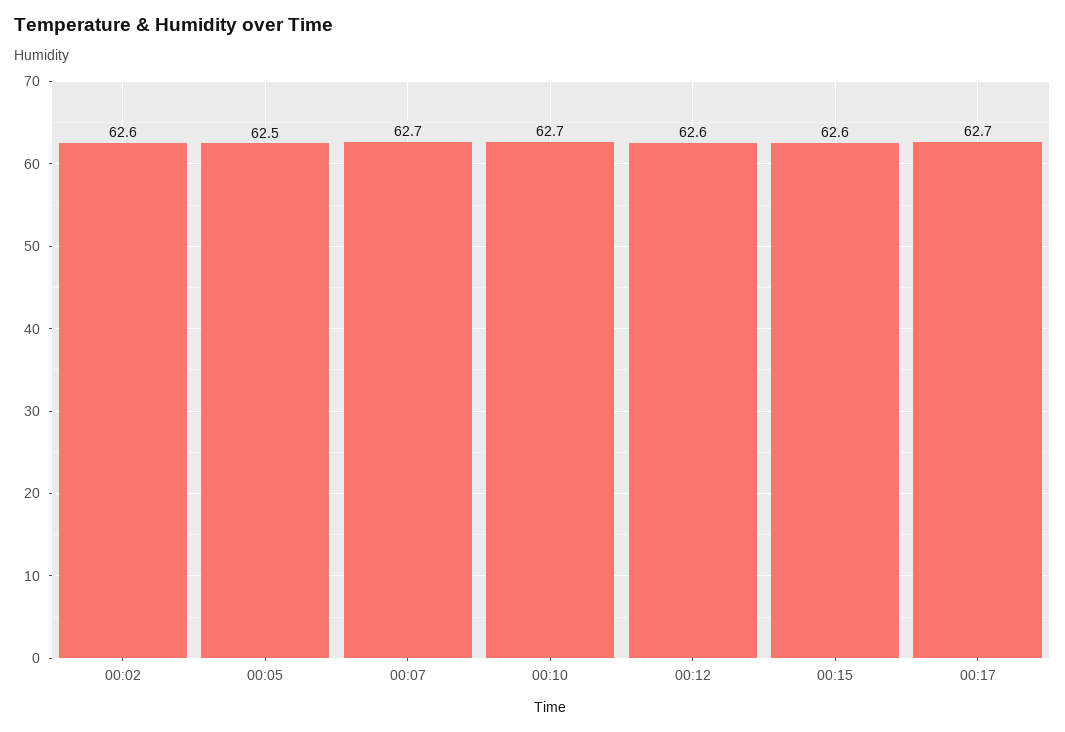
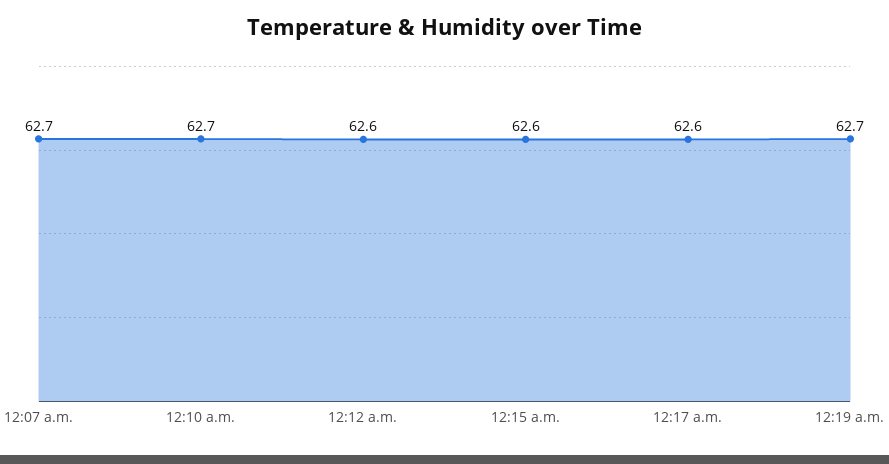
00:02: 62.6 -> none
00:05: 62.5 -> none
00:17: 62.7 -> 62.6
12:19 a.m.: none -> 62.7

